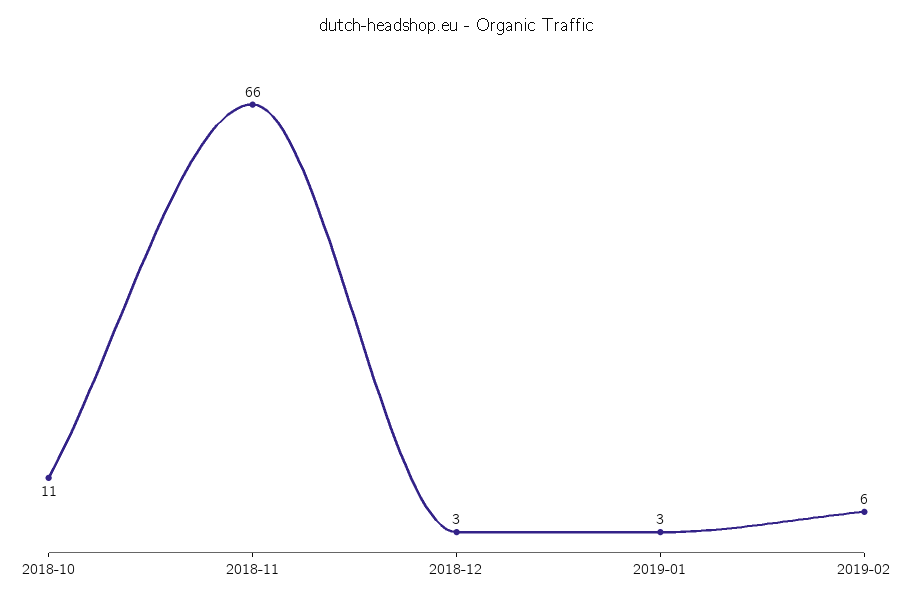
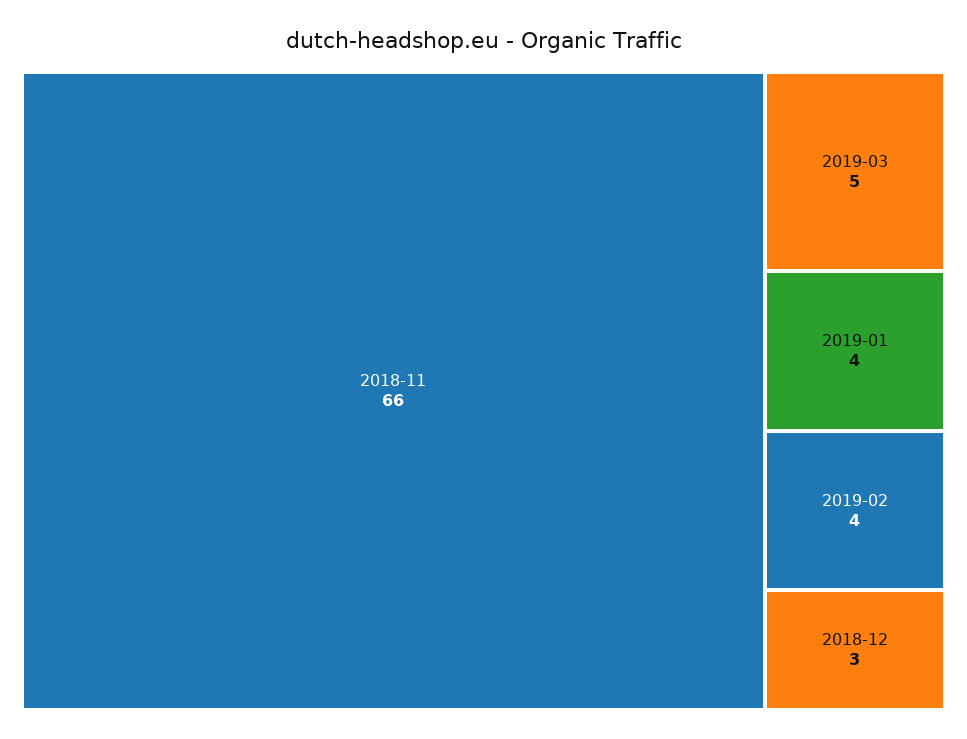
2018-10: 11 -> none
2019-01: 3 -> 4
2019-02: 6 -> 4
2019-03: none -> 5

